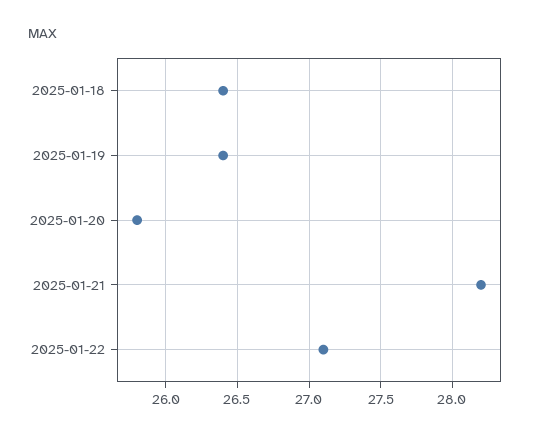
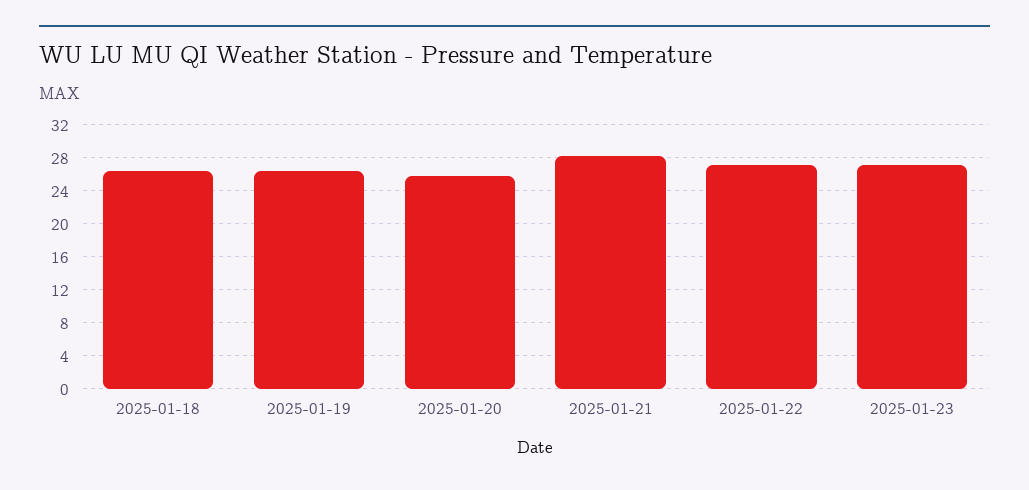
2025-01-23: none -> 27

